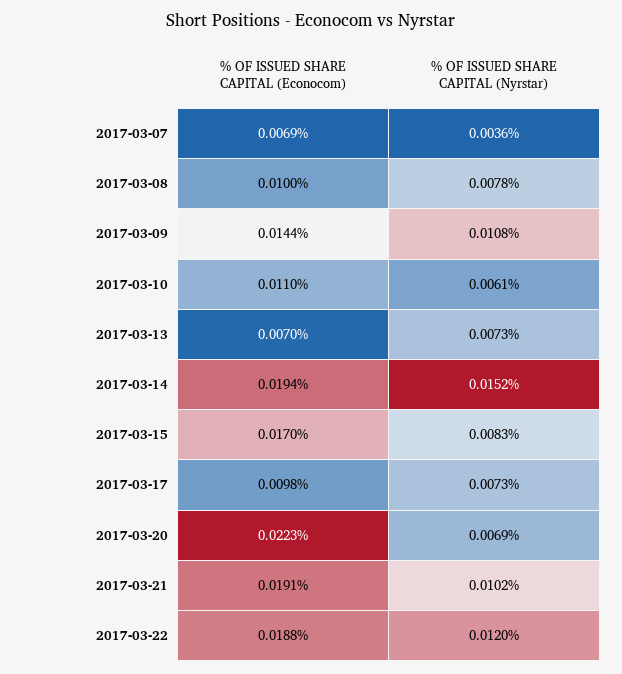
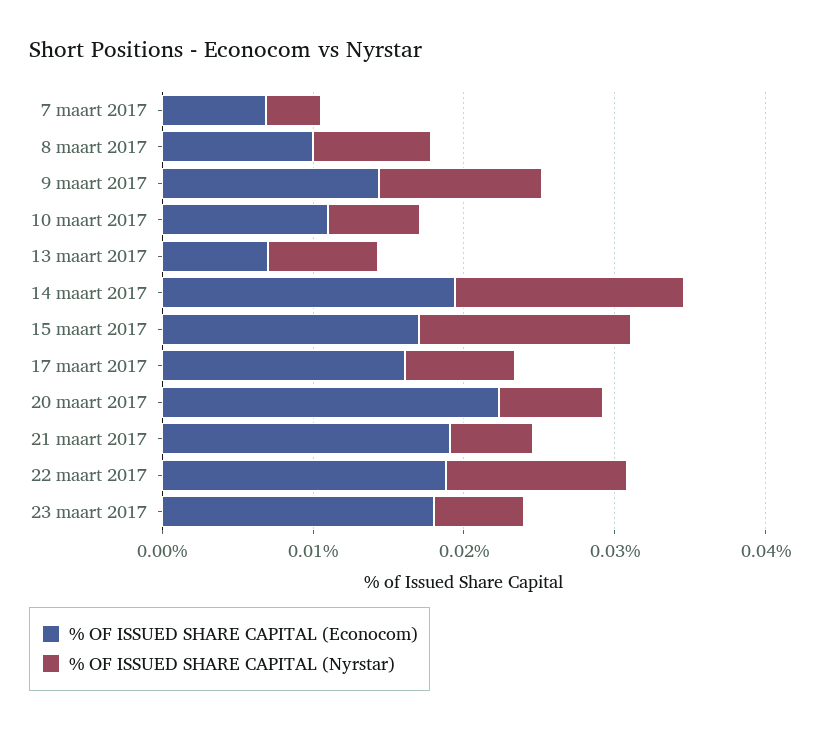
% OF ISSUED SHARE CAPITAL (Nyrstar), 2017-03-15: 0.0083 -> 0.014
% OF ISSUED SHARE CAPITAL (Econocom), 2017-03-17: 0.0098 -> 0.016
% OF ISSUED SHARE CAPITAL (Nyrstar), 2017-03-21: 0.0102 -> 0.006
% OF ISSUED SHARE CAPITAL (Econocom), 23 maart 2017: none -> 0.018
% OF ISSUED SHARE CAPITAL (Nyrstar), 23 maart 2017: none -> 0.006

